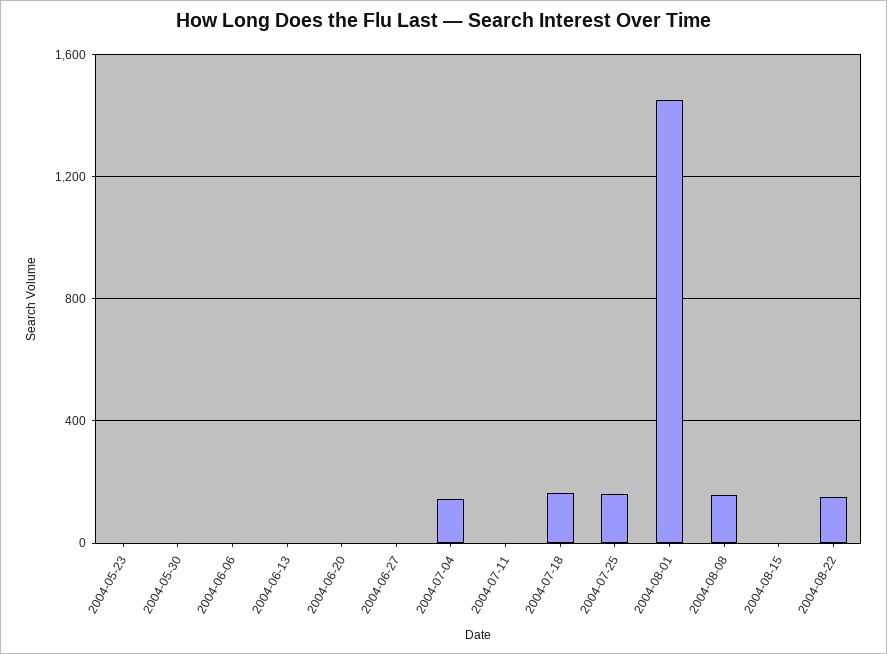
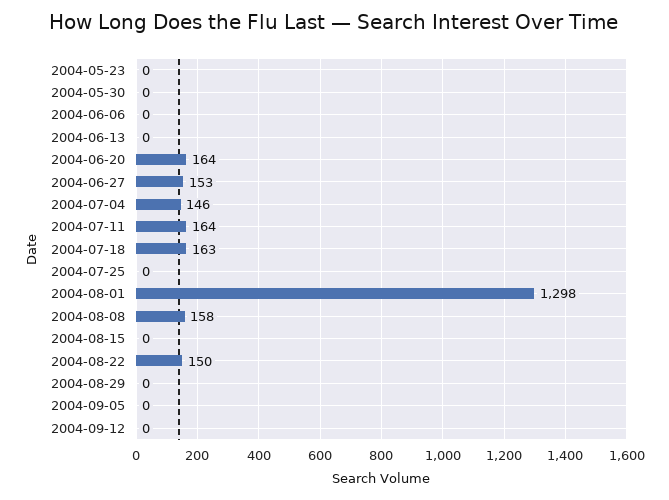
2004-06-20: 0 -> 164
2004-06-27: 0 -> 153
2004-07-11: 0 -> 164
2004-07-25: 150 -> 0
2004-08-01: 1450 -> 1298
2004-08-29: none -> 0
2004-09-05: none -> 0
2004-09-12: none -> 0

